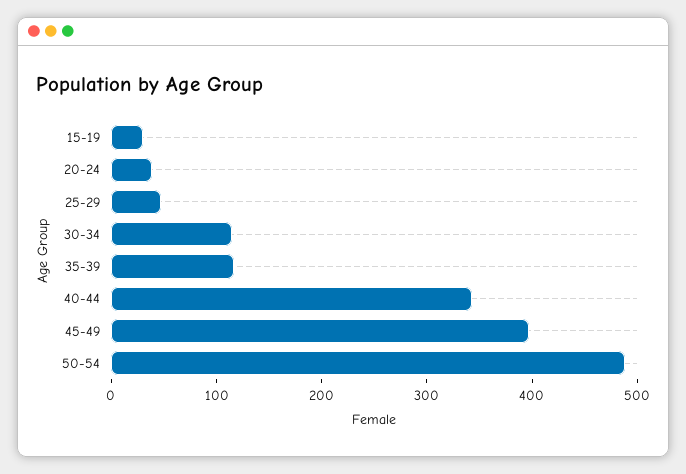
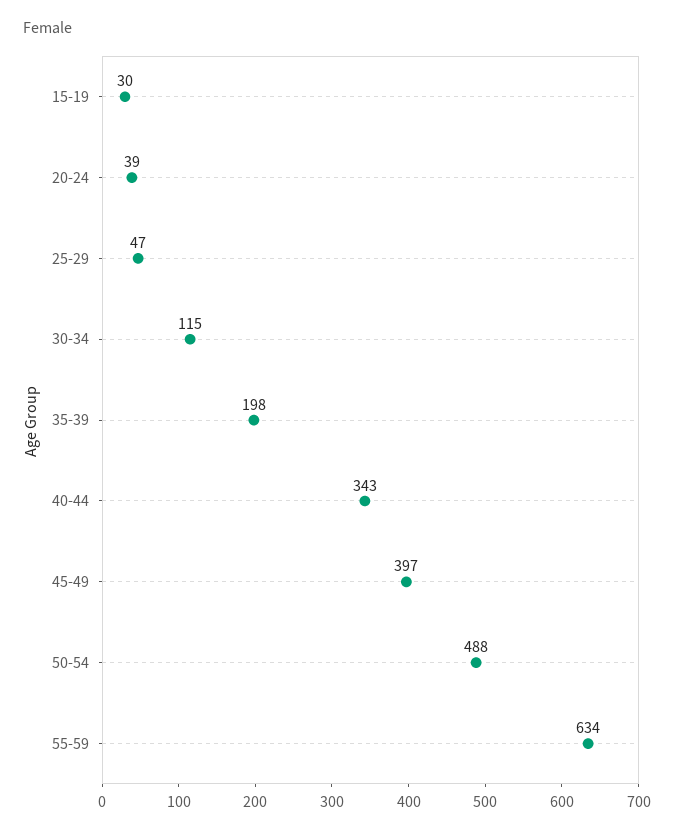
35-39: 120 -> 198
55-59: none -> 634

